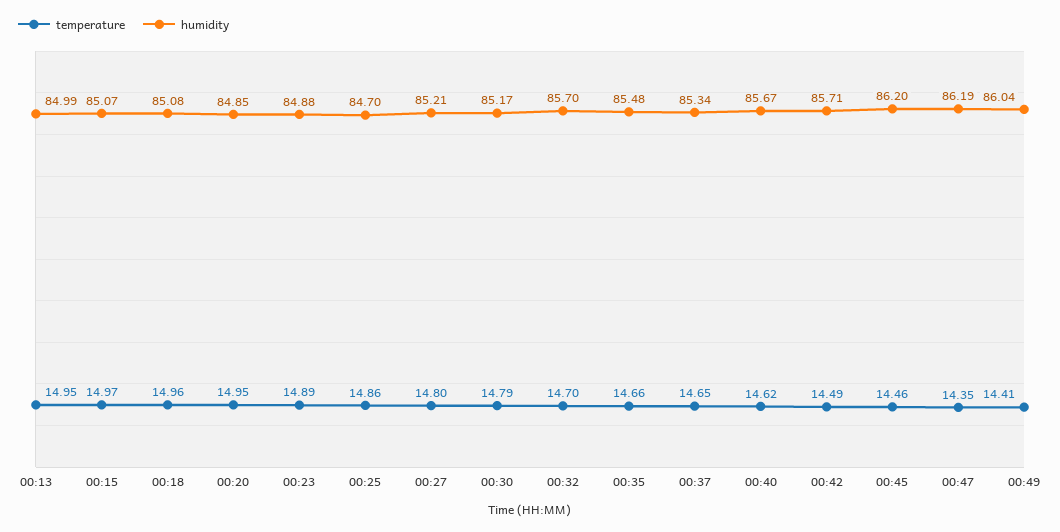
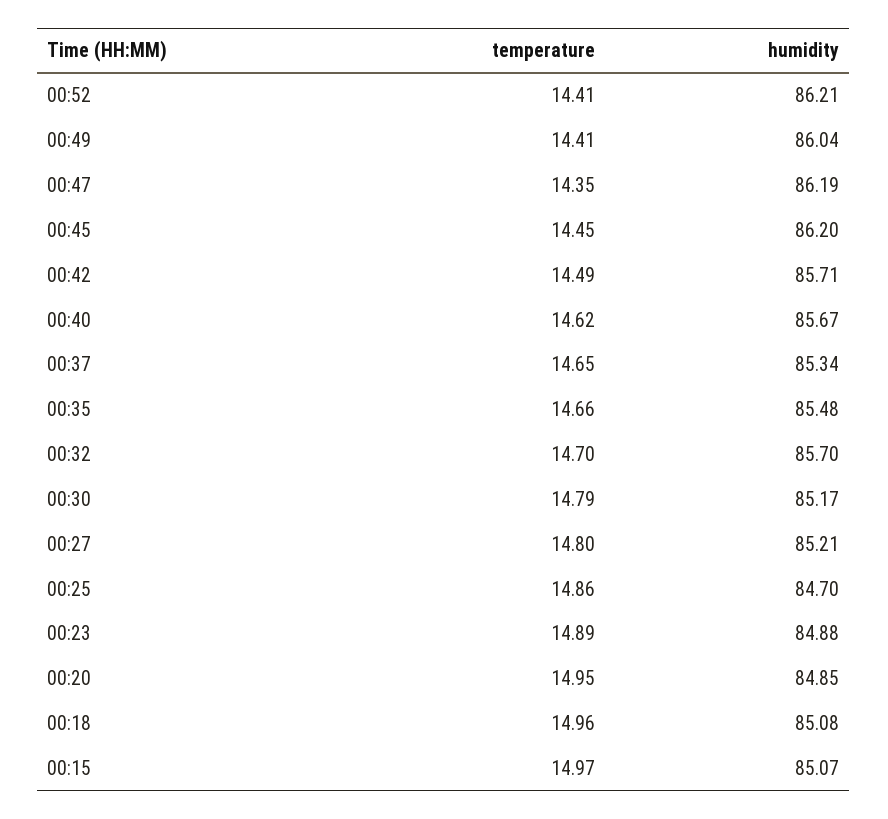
temperature, 00:13: 14.95 -> none
humidity, 00:13: 84.99 -> none
temperature, 00:45: 14.46 -> 14.45
temperature, 00:52: none -> 14.41
humidity, 00:52: none -> 86.21

